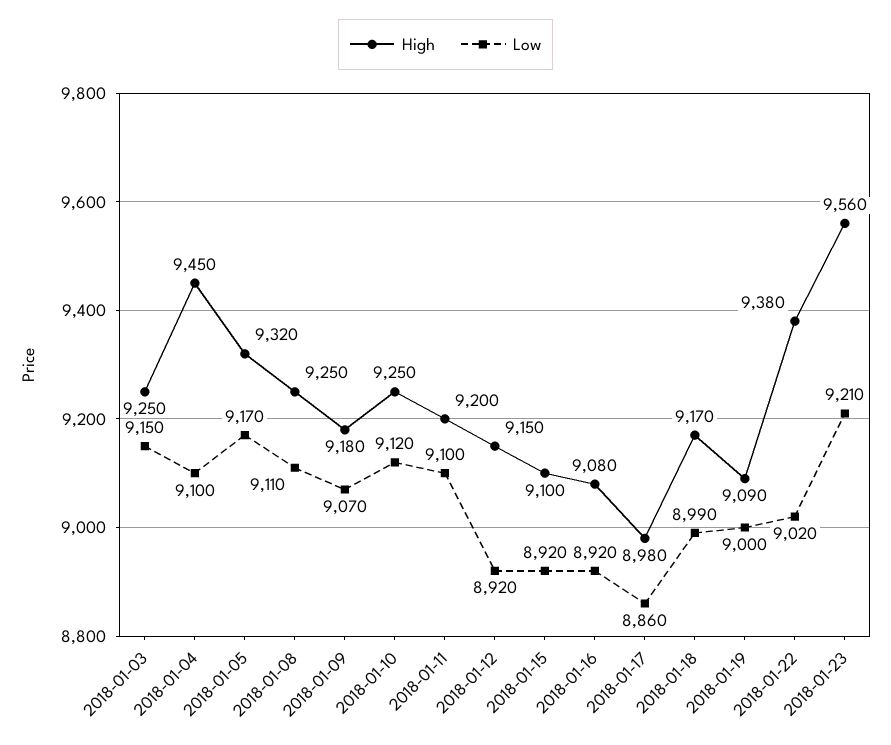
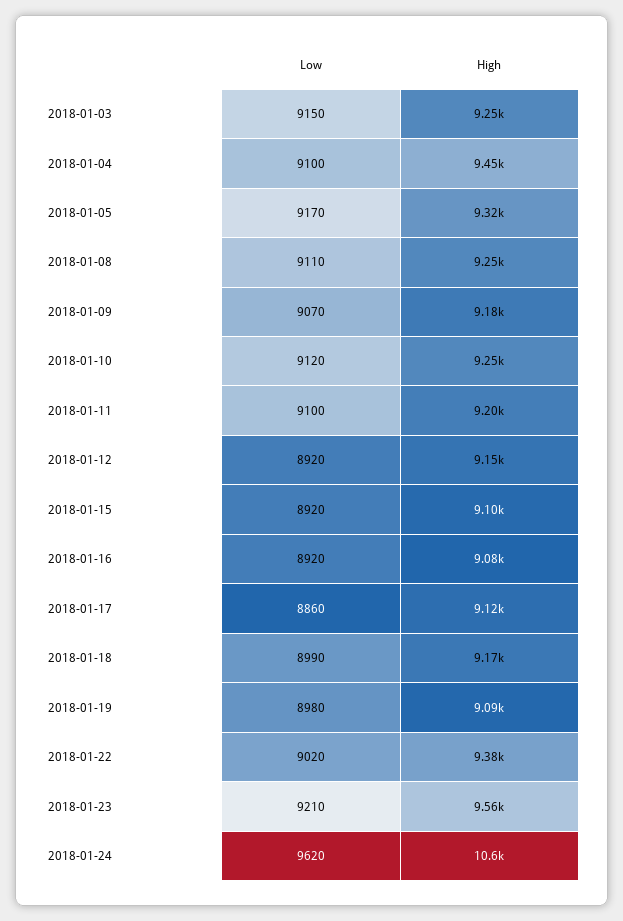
High, 2018-01-17: 8980 -> 9120
Low, 2018-01-19: 9000 -> 8980
Low, 2018-01-24: none -> 9620
High, 2018-01-24: none -> 10600

